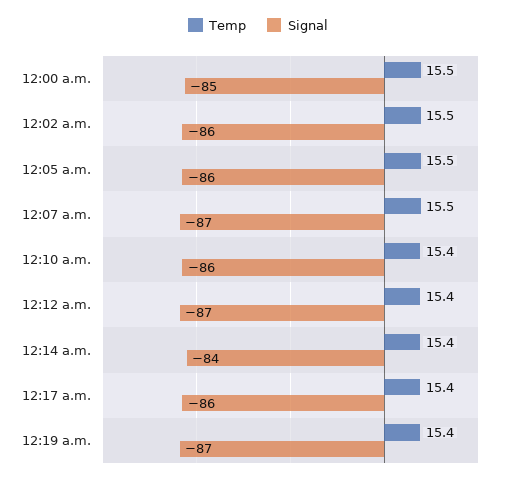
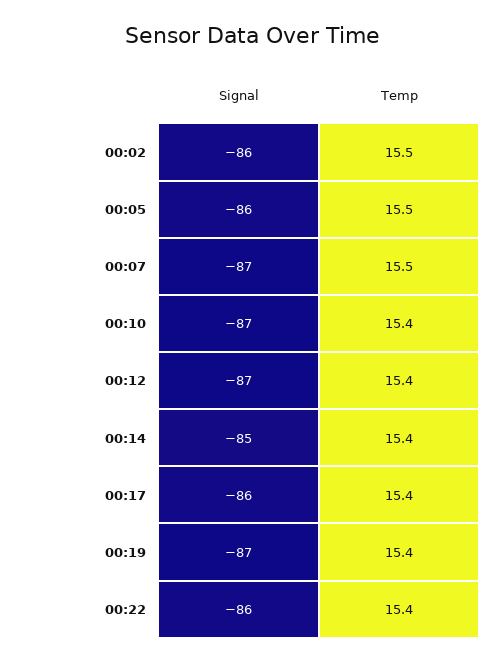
Temp, 12:00 a.m.: 15.5 -> none
Signal, 12:00 a.m.: -85 -> none
Signal, 12:10 a.m.: -86 -> -87
Signal, 12:14 a.m.: -84 -> -85
Signal, 00:22: none -> -86
Temp, 00:22: none -> 15.4

